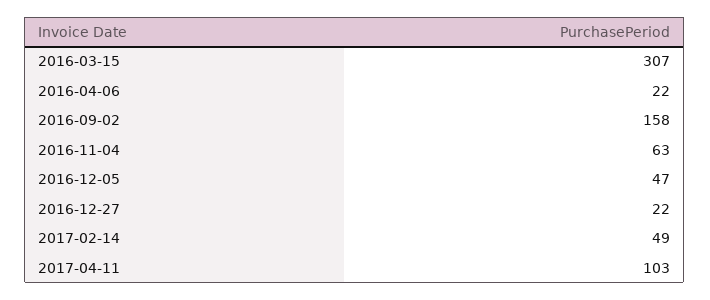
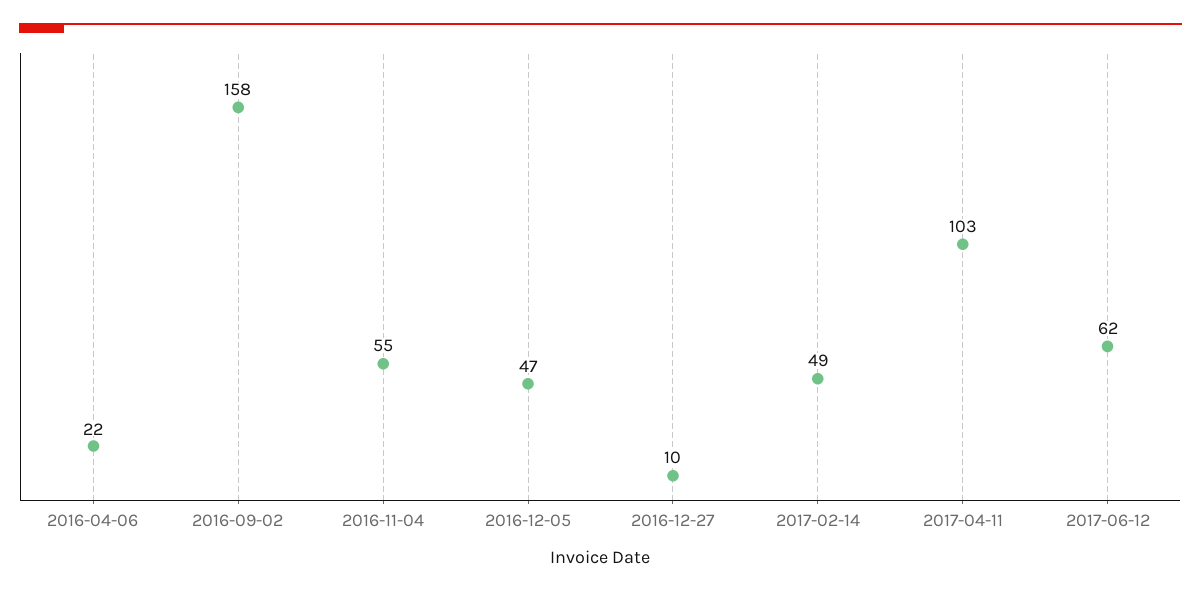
2016-03-15: 307 -> none
2016-11-04: 63 -> 55
2016-12-27: 22 -> 10
2017-06-12: none -> 62

